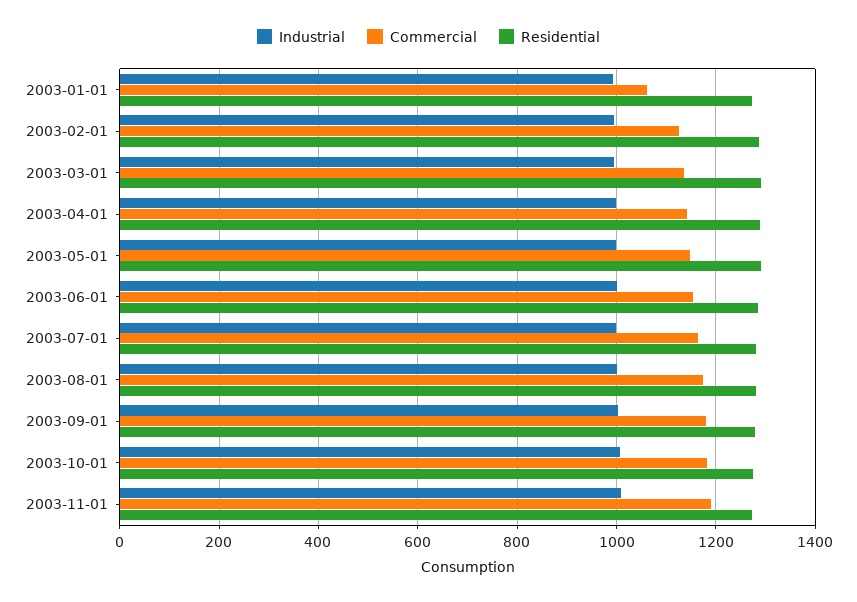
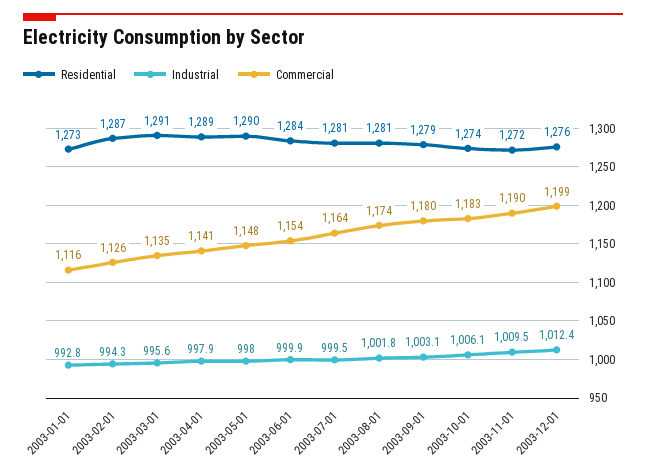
Commercial, 2003-01-01: 1060 -> 1116
Residential, 2003-12-01: none -> 1276
Industrial, 2003-12-01: none -> 1012.4
Commercial, 2003-12-01: none -> 1199

